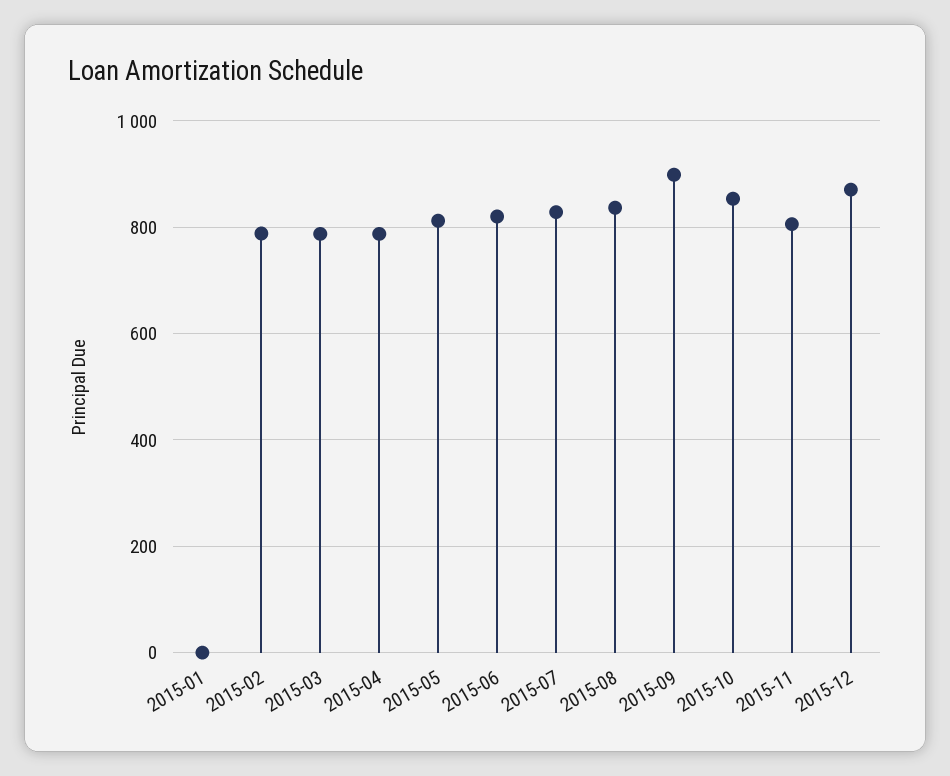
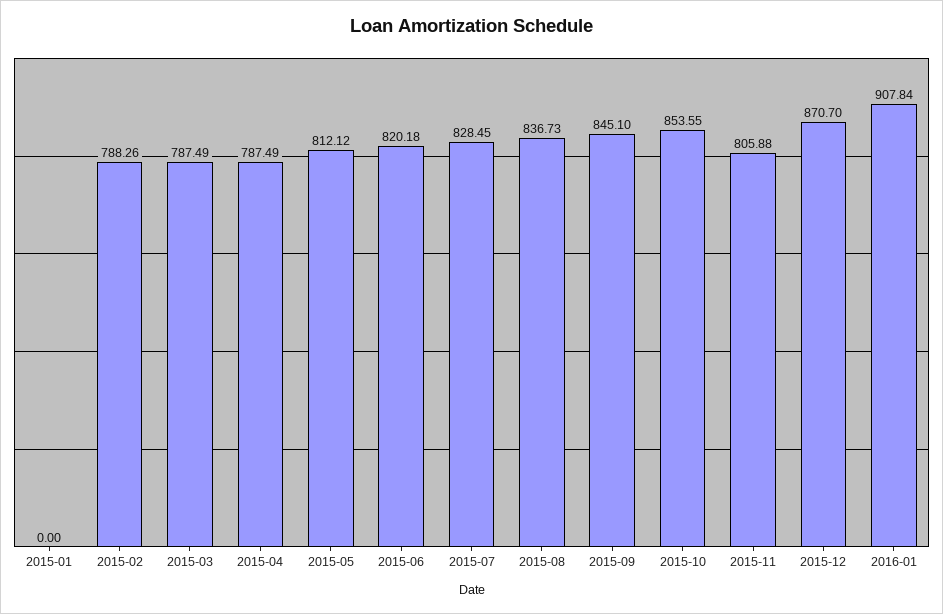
2015-09: 900 -> 845.1
2016-01: none -> 907.84

